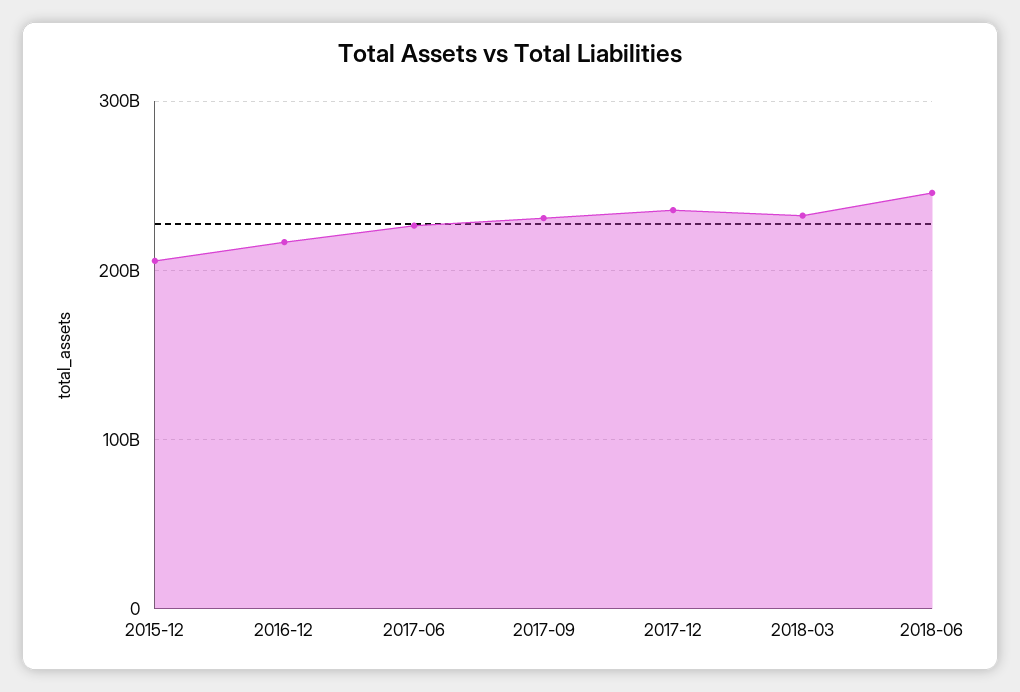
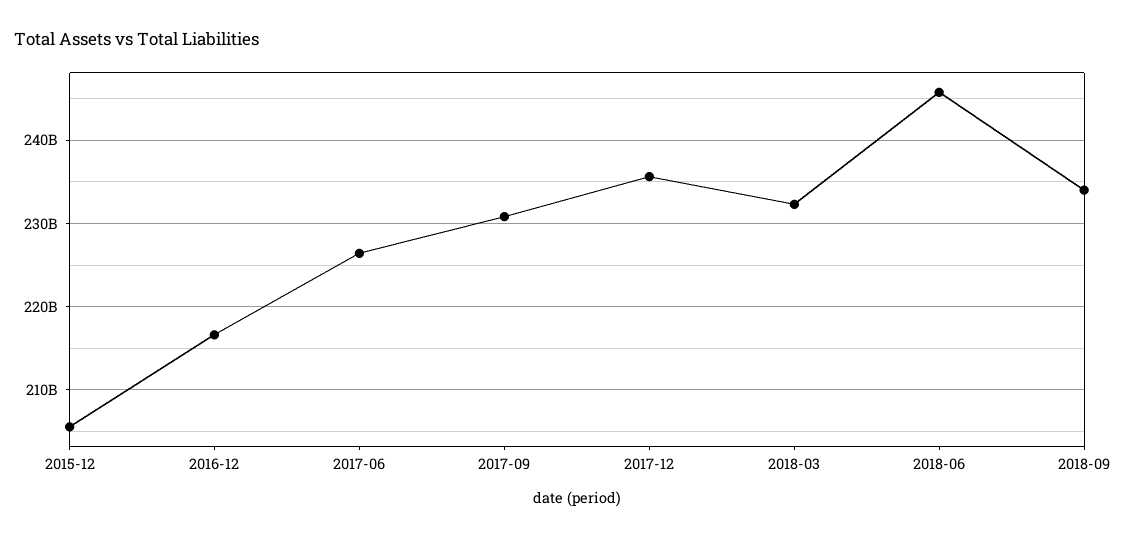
2018-09: none -> 234000000000

